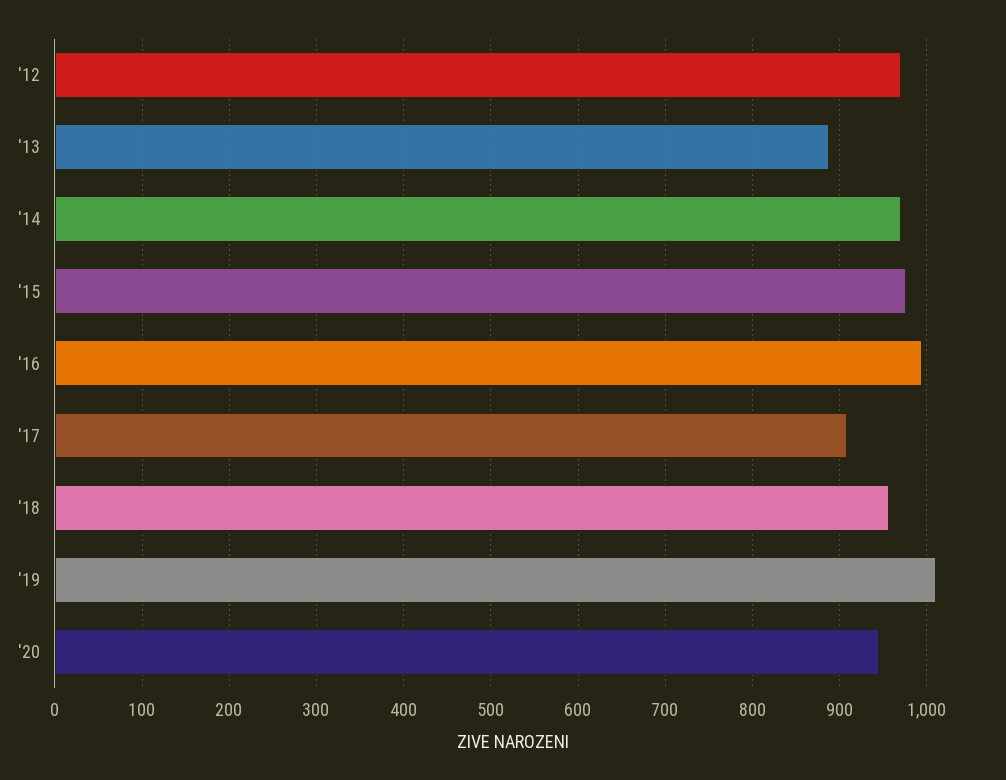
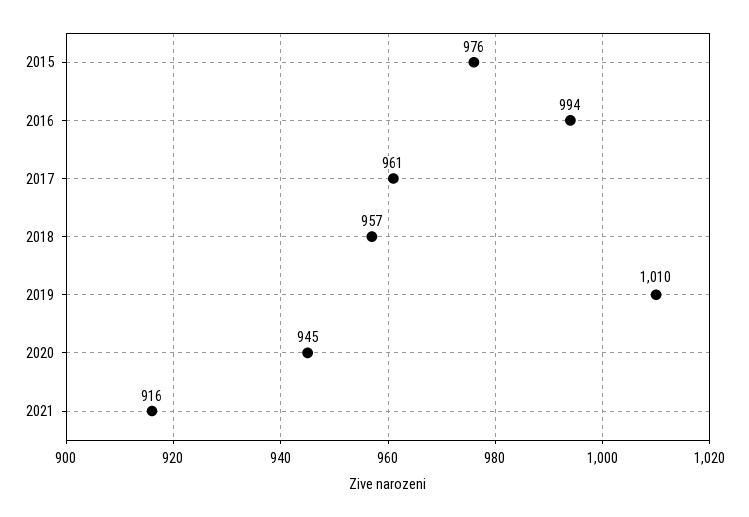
'12: 970 -> none
'13: 890 -> none
'14: 970 -> none
'17: 910 -> 961
2021: none -> 916

